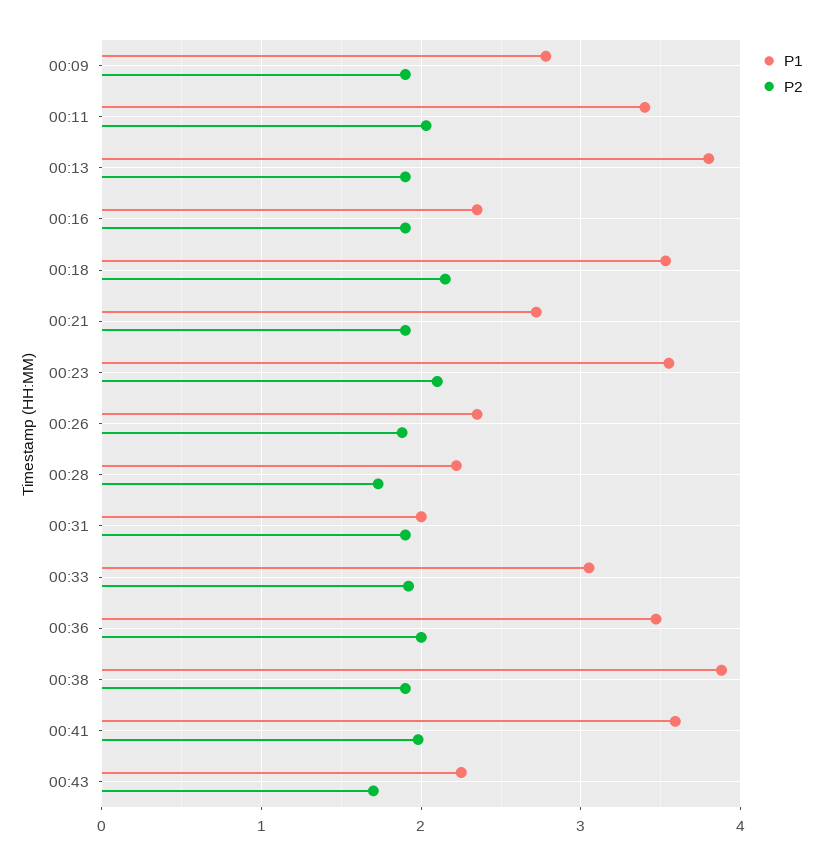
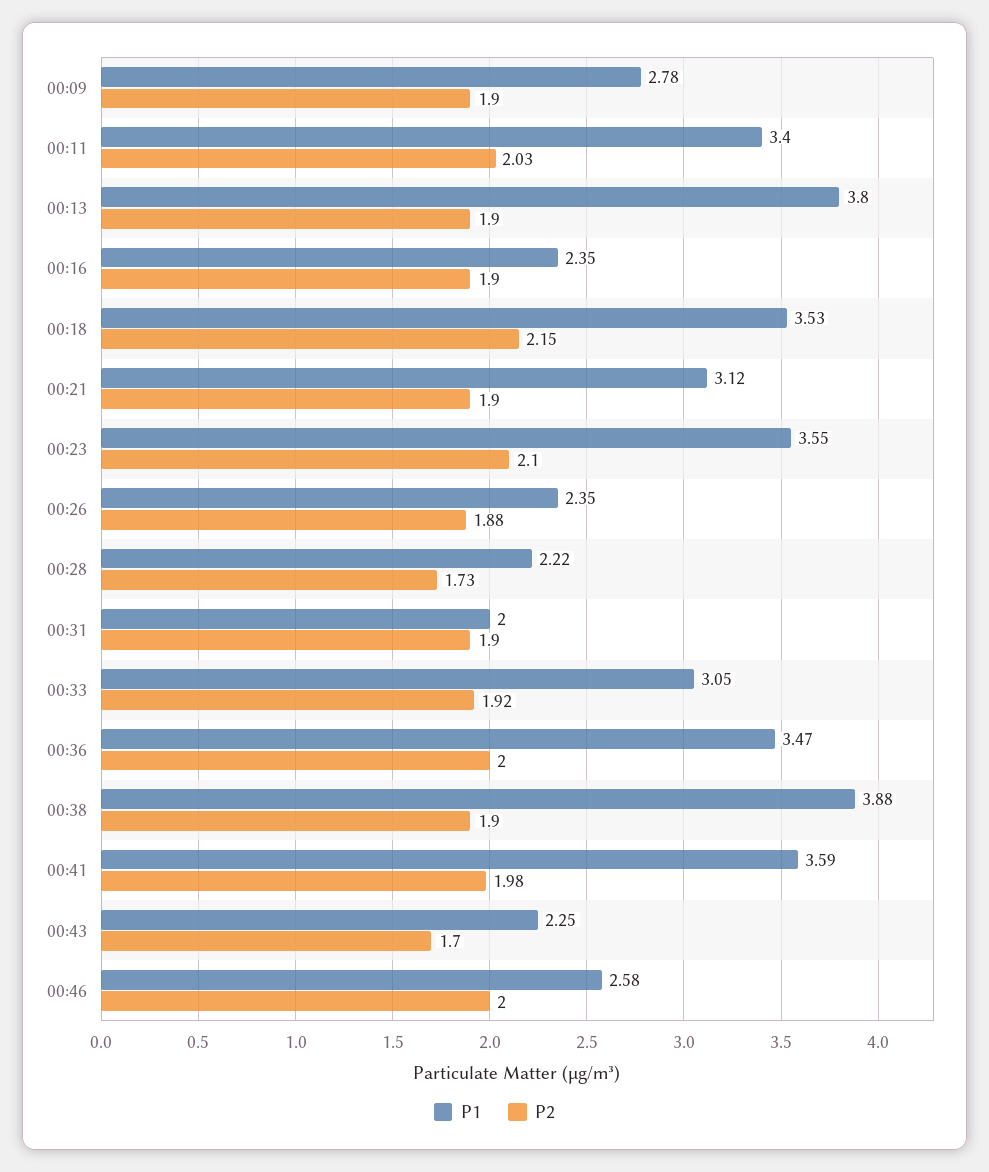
P1, 00:21: 2.7 -> 3.12
P1, 00:46: none -> 2.58
P2, 00:46: none -> 2

